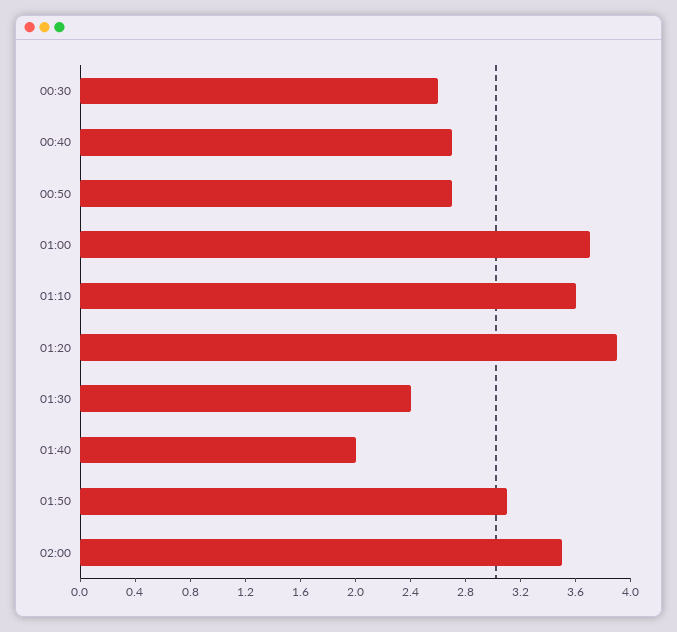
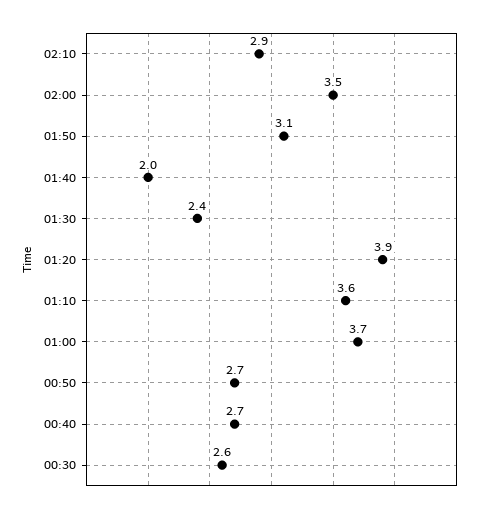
02:10: none -> 2.9

